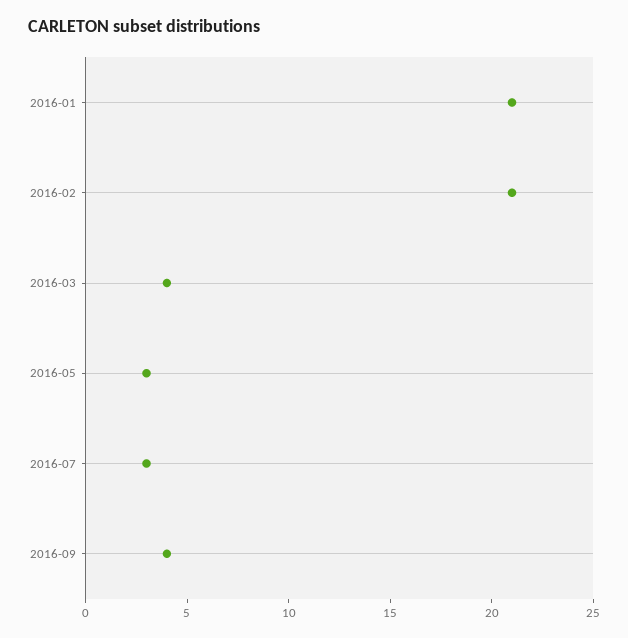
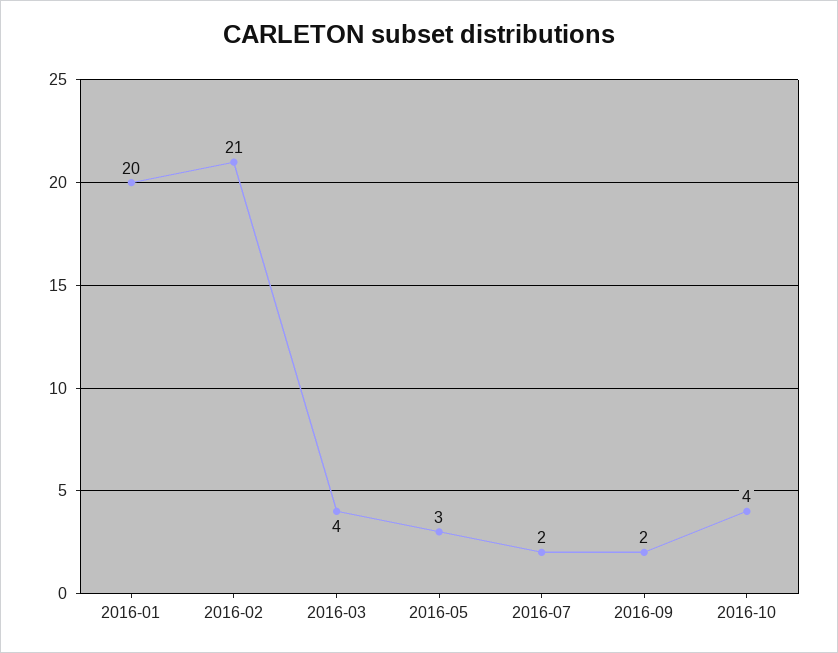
2016-01: 21 -> 20
2016-07: 3 -> 2
2016-09: 4 -> 2
2016-10: none -> 4

